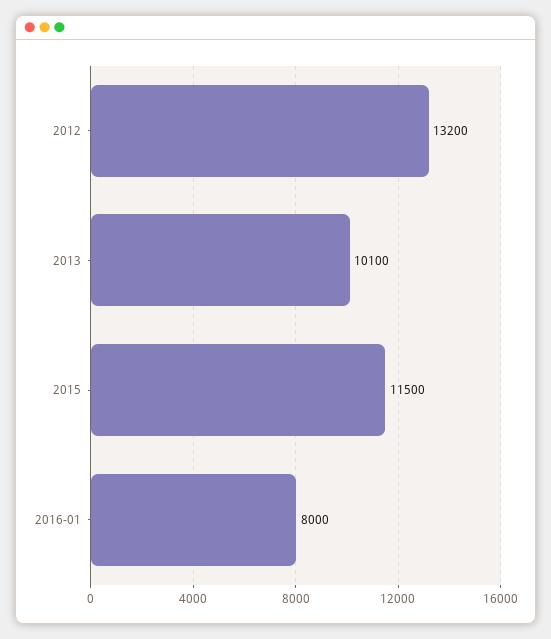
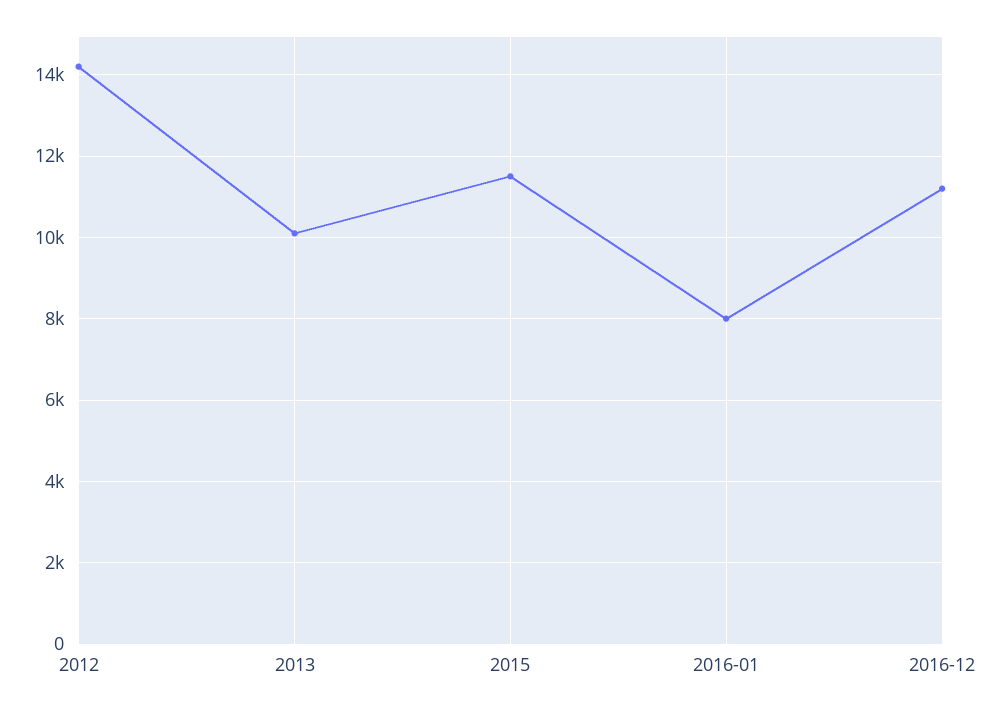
2012: 13200 -> 14200
2016-12: none -> 11200

